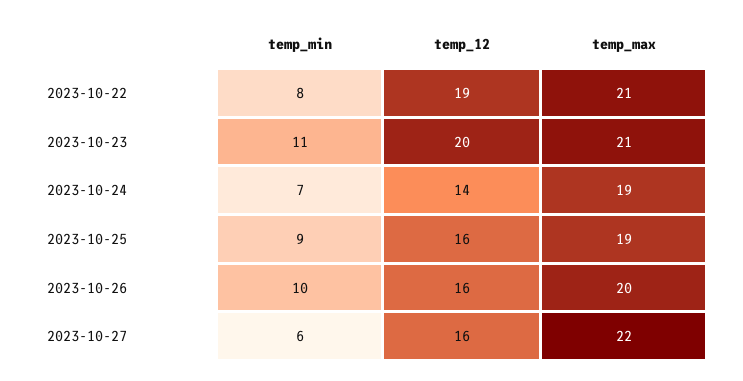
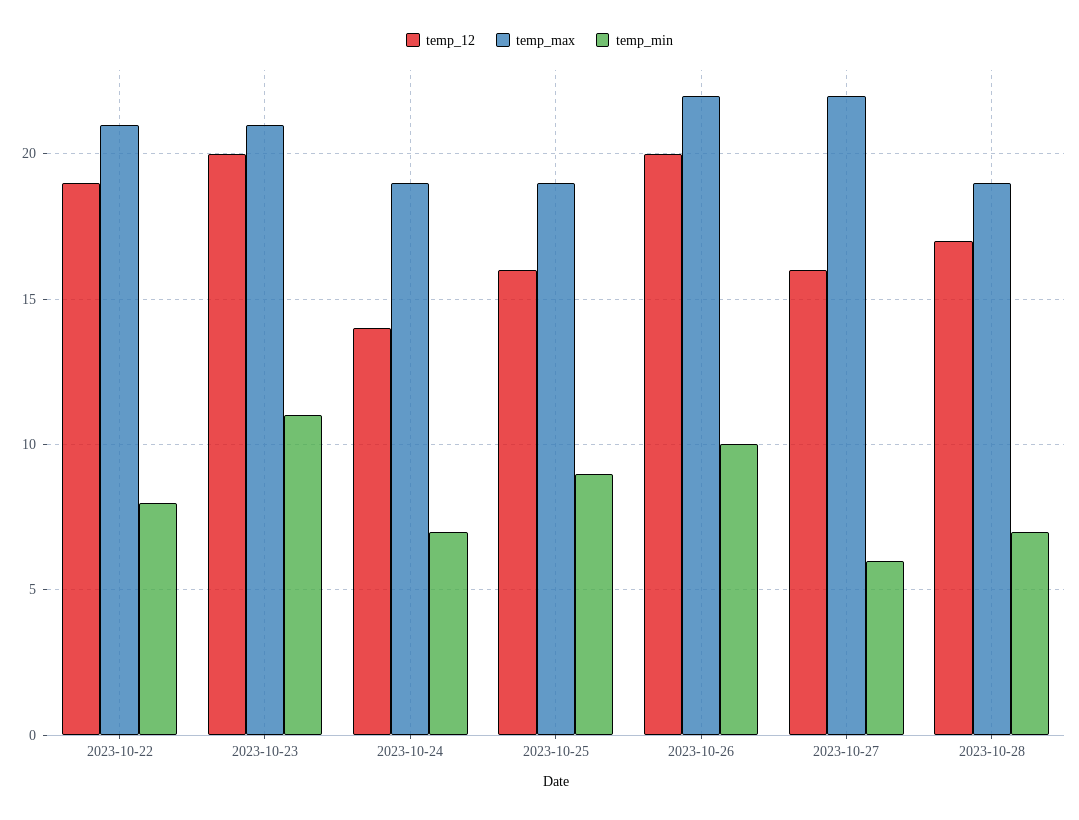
temp_12, 2023-10-26: 16 -> 20
temp_max, 2023-10-26: 20 -> 22
temp_12, 2023-10-28: none -> 17
temp_max, 2023-10-28: none -> 19
temp_min, 2023-10-28: none -> 7

